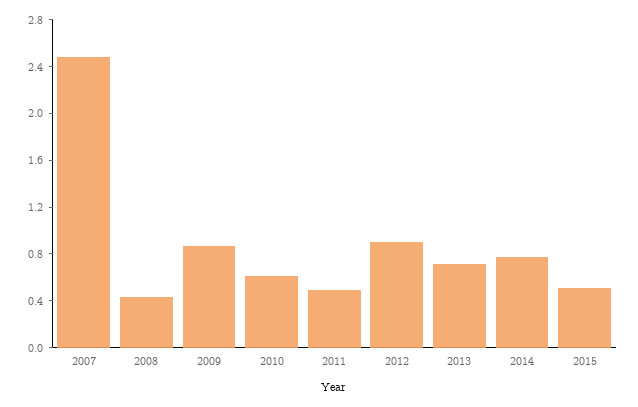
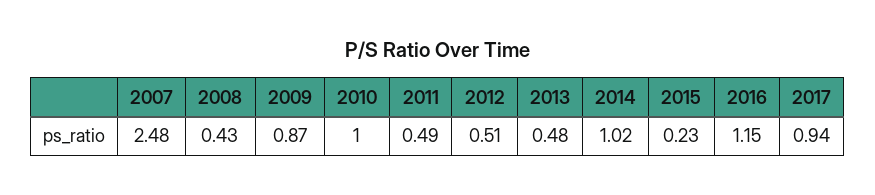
2010: 0.6 -> 1
2012: 0.9 -> 0.51
2013: 0.7 -> 0.48
2014: 0.8 -> 1.02
2015: 0.5 -> 0.23
2016: none -> 1.15
2017: none -> 0.94

